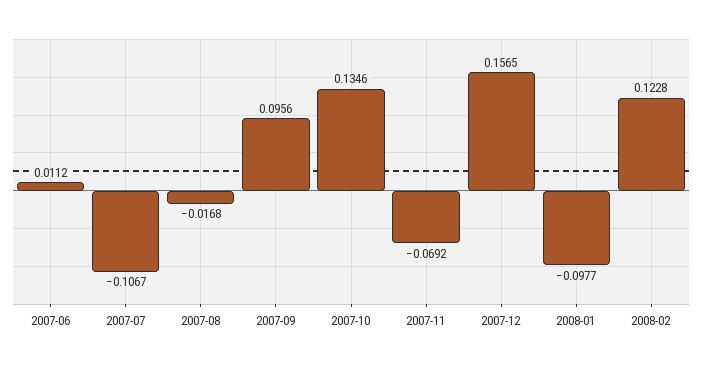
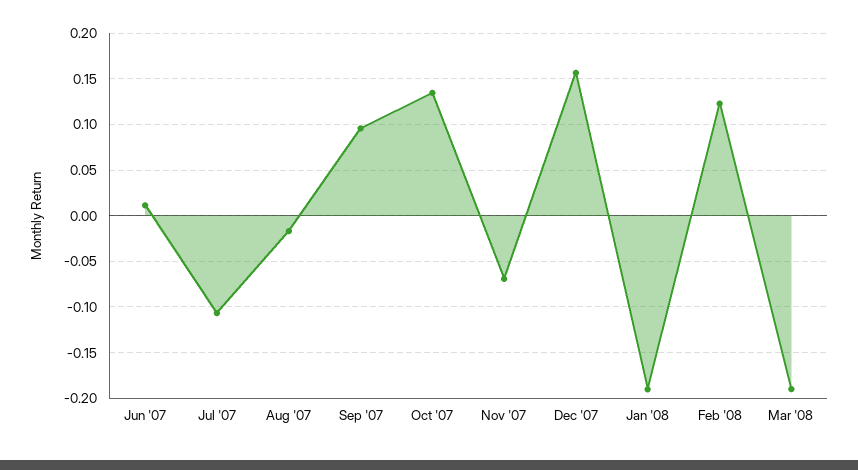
2008-01: -0.0977 -> -0.19
Mar '08: none -> -0.19

